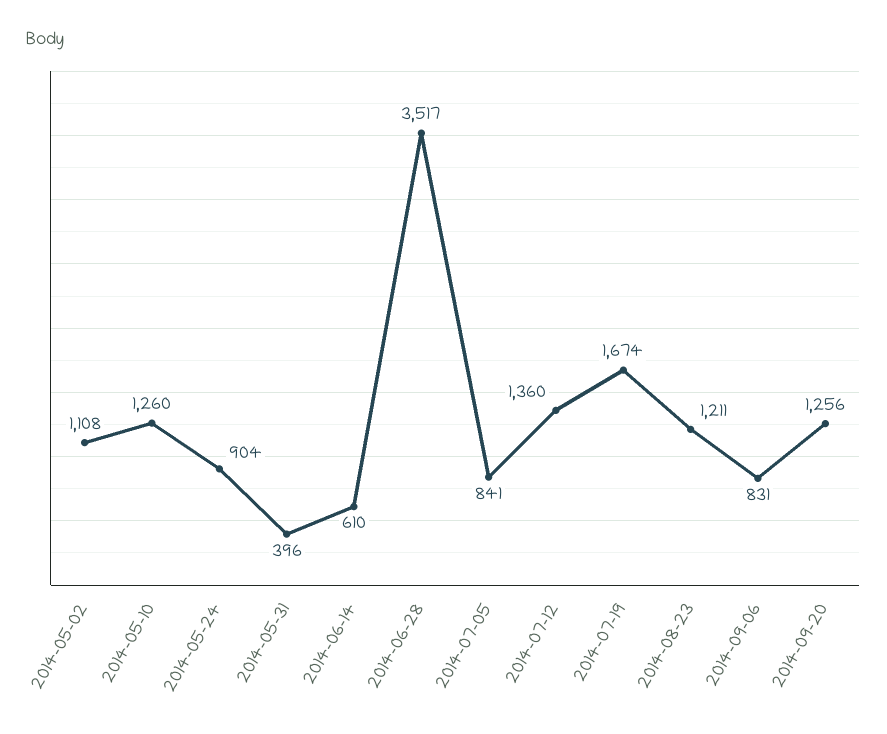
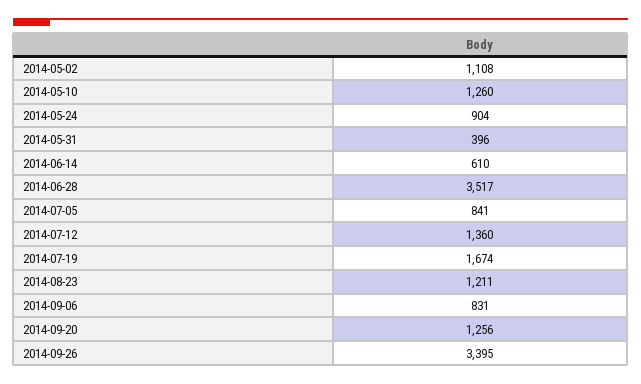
2014-09-26: none -> 3395

